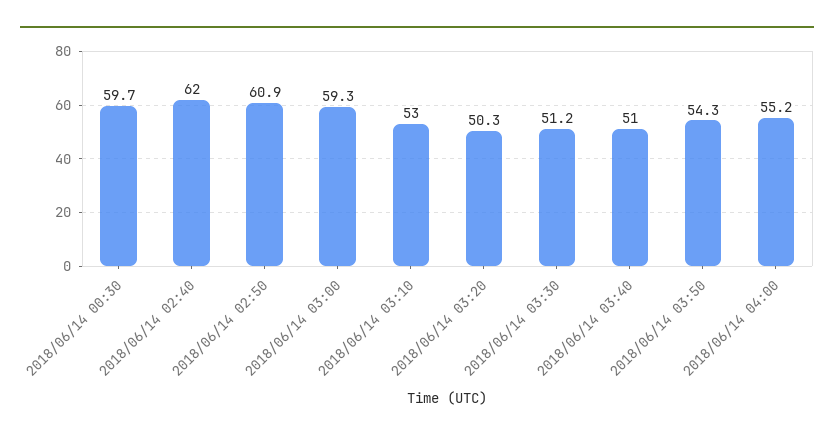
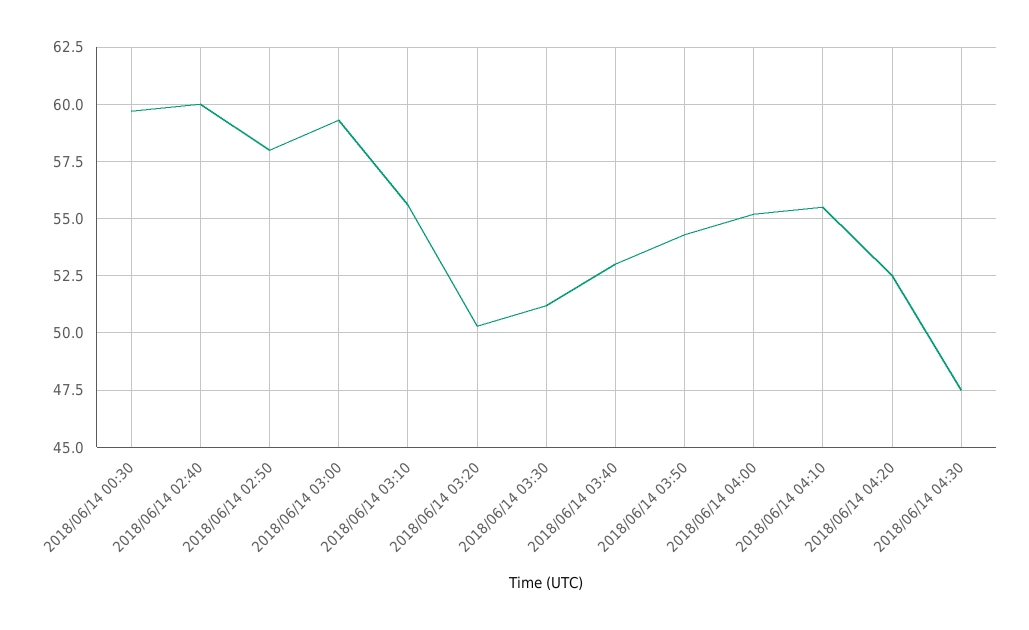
2018/06/14 02:40: 62 -> 60
2018/06/14 02:50: 60.9 -> 58
2018/06/14 03:10: 53 -> 55.5
2018/06/14 03:40: 51 -> 53
2018/06/14 04:10: none -> 55.5
2018/06/14 04:20: none -> 52.5
2018/06/14 04:30: none -> 47.5

